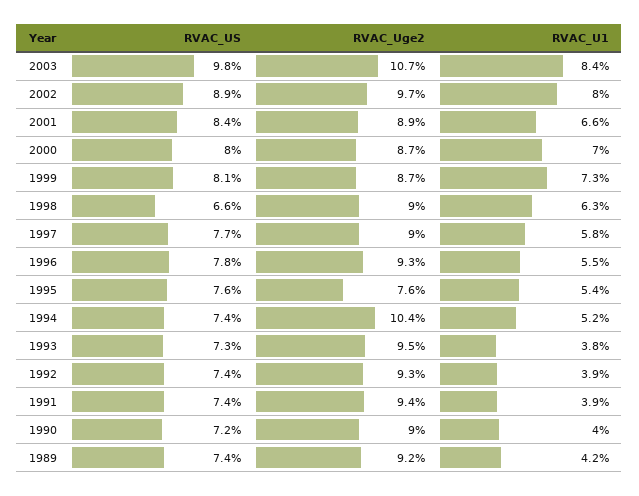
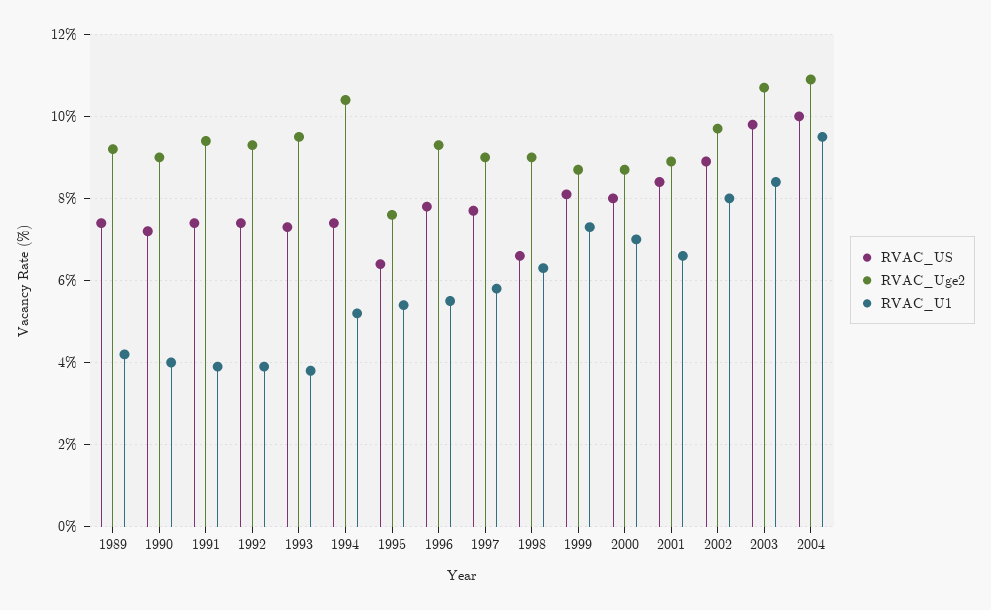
RVAC_US, 1995: 7.6 -> 6.5
RVAC_US, 2004: none -> 10
RVAC_Uge2, 2004: none -> 11
RVAC_U1, 2004: none -> 9.5

